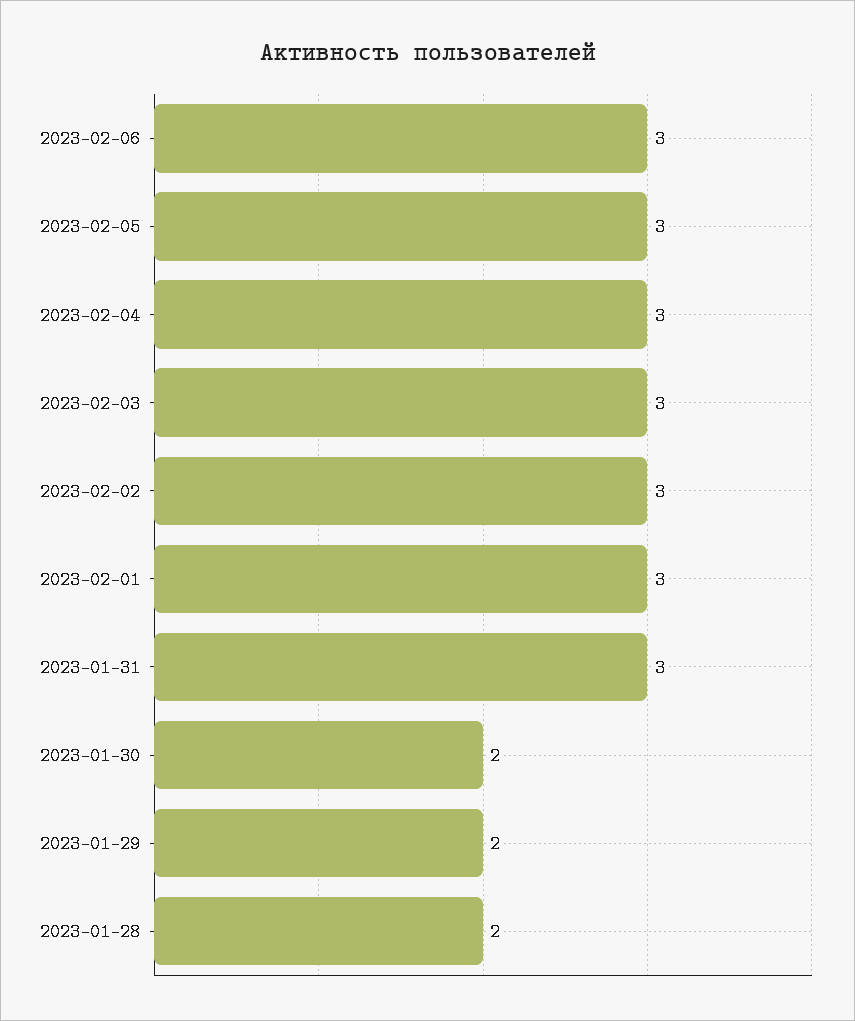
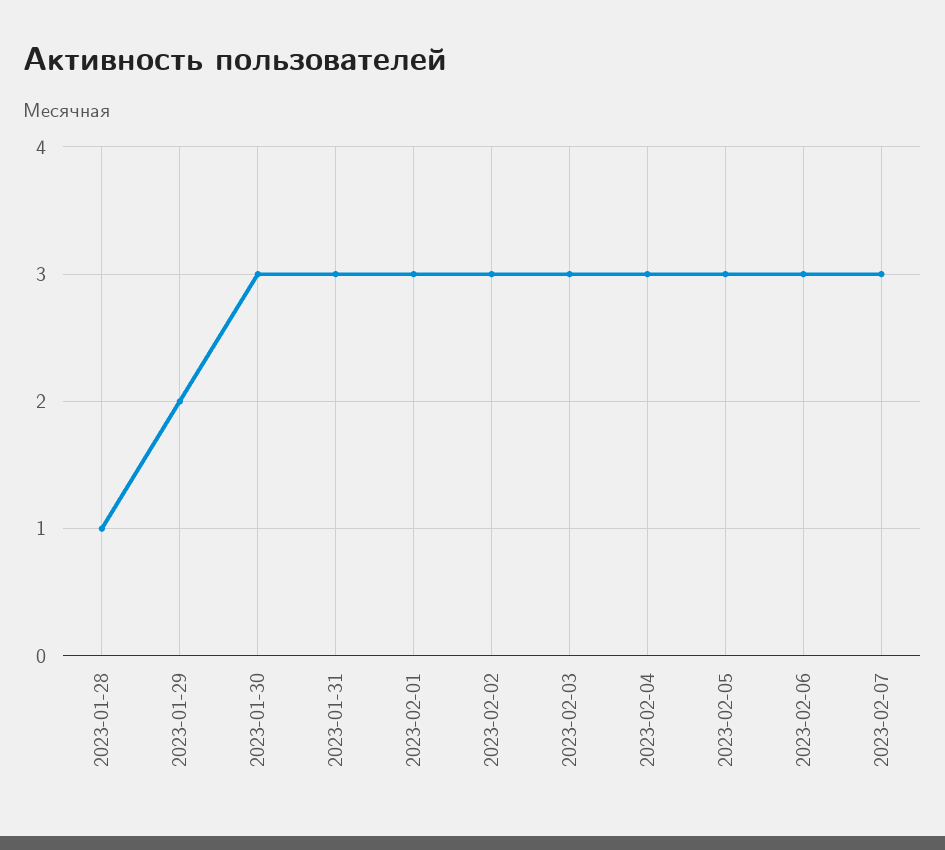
2023-01-30: 2 -> 3
2023-01-28: 2 -> 1
2023-02-07: none -> 3

